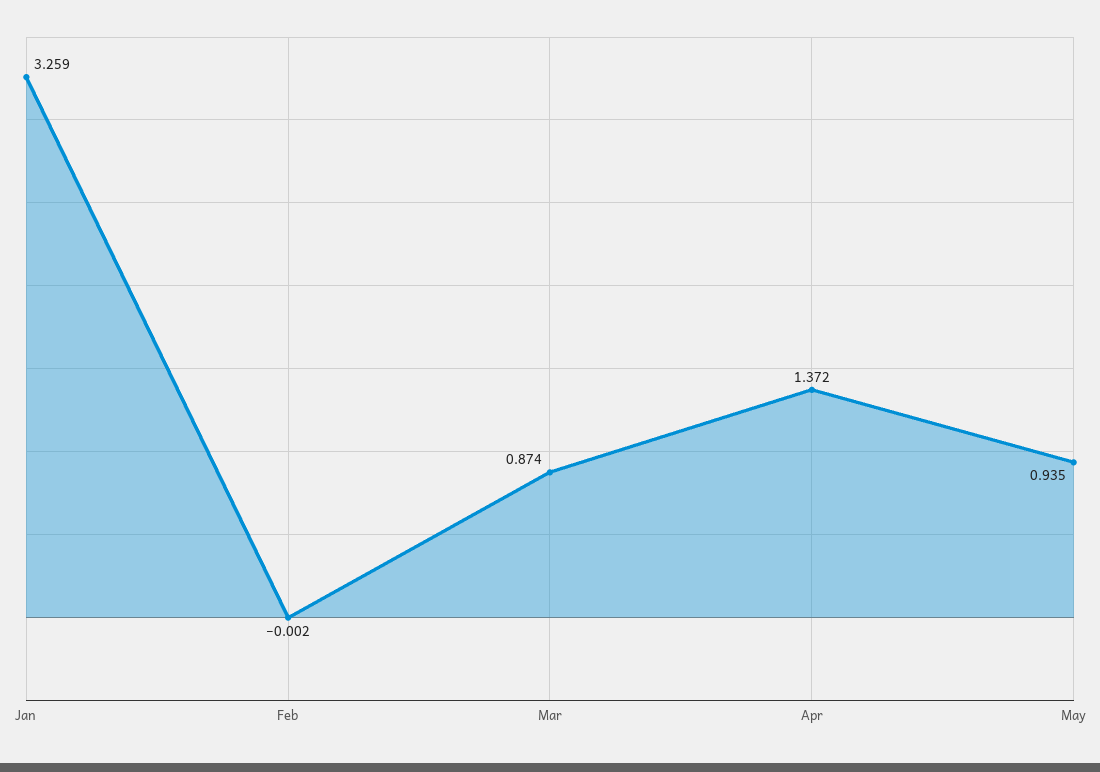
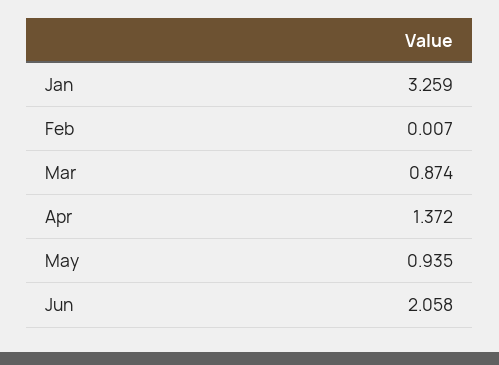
Feb: -0.002 -> 0.007
Jun: none -> 2.058

